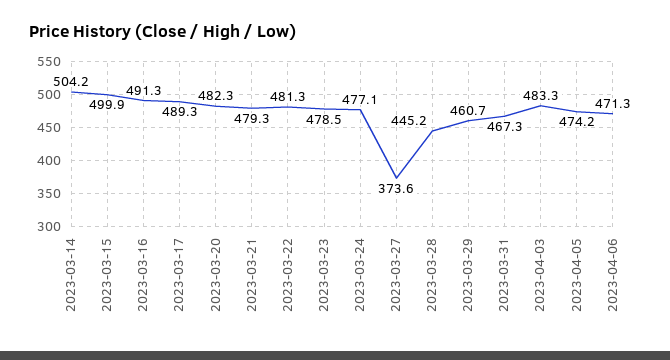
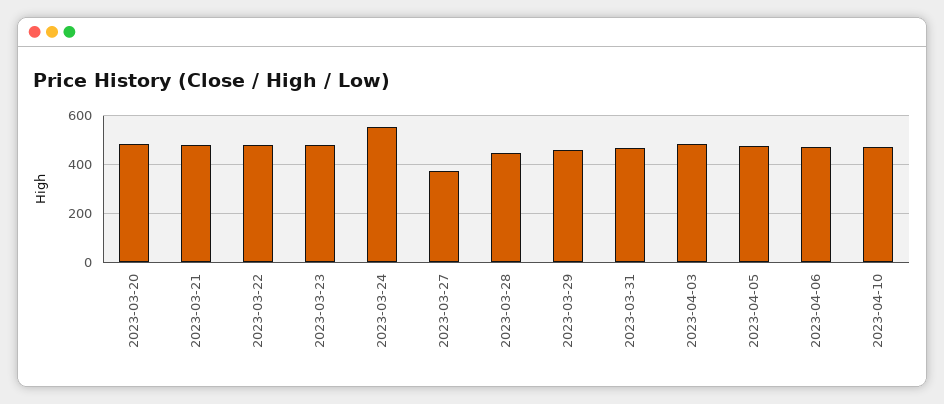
2023-03-14: 504.2 -> none
2023-03-15: 499.9 -> none
2023-03-16: 491.3 -> none
2023-03-17: 489.3 -> none
2023-03-24: 477.1 -> 550
2023-04-10: none -> 475

